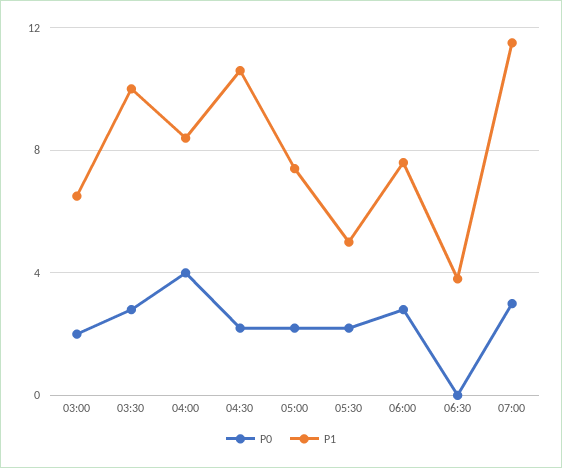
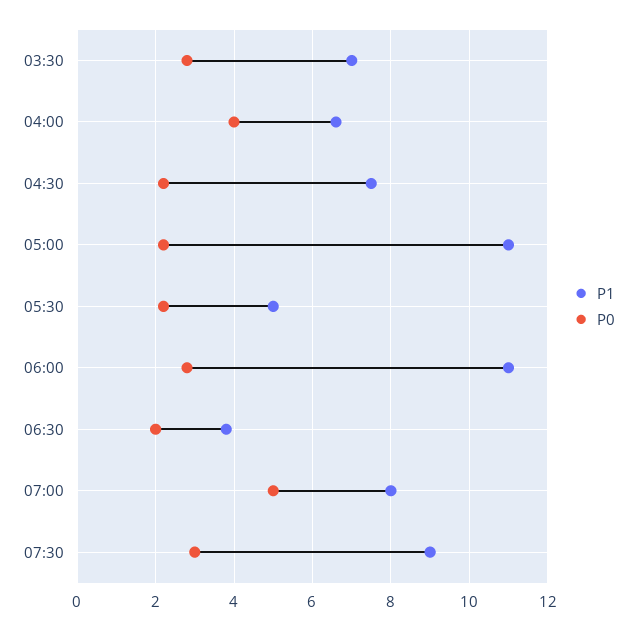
P0, 03:00: 2 -> none
P1, 03:00: 6.5 -> none
P1, 03:30: 10 -> 7
P1, 04:00: 8.5 -> 6.5
P1, 04:30: 10.5 -> 7.5
P1, 05:00: 7.5 -> 11
P1, 06:00: 7.5 -> 11
P0, 06:30: 0 -> 2
P0, 07:00: 3 -> 5
P1, 07:00: 11.5 -> 8
P1, 07:30: none -> 9
P0, 07:30: none -> 3

